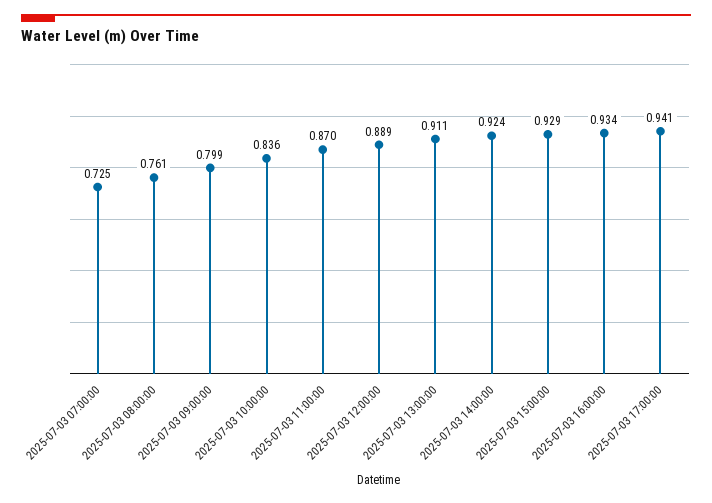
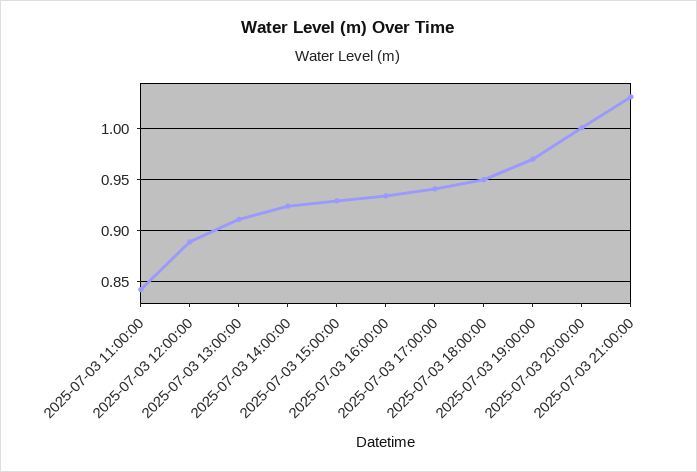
2025-07-03 07:00:00: 0.725 -> none
2025-07-03 08:00:00: 0.761 -> none
2025-07-03 09:00:00: 0.799 -> none
2025-07-03 10:00:00: 0.836 -> none
2025-07-03 11:00:00: 0.87 -> 0.84
2025-07-03 18:00:00: none -> 0.95
2025-07-03 19:00:00: none -> 0.97
2025-07-03 20:00:00: none -> 1
2025-07-03 21:00:00: none -> 1.03

